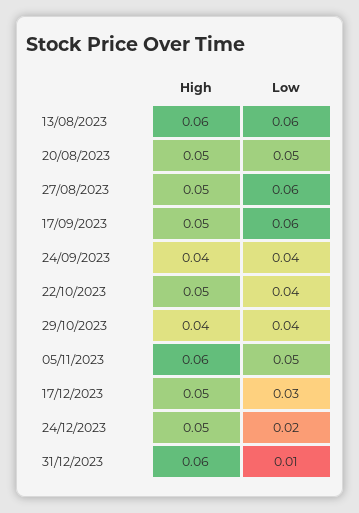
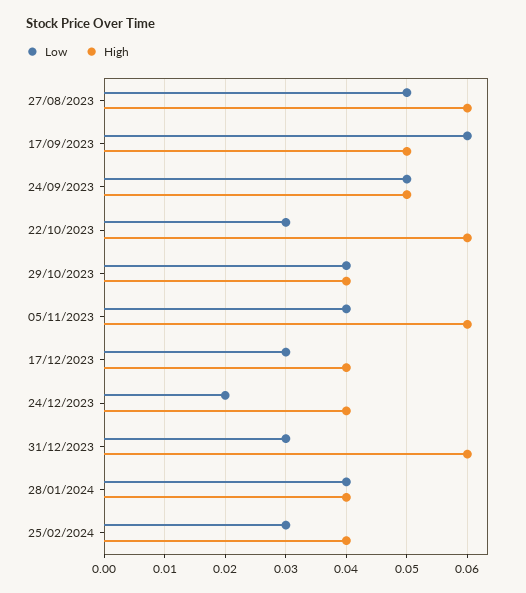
High, 13/08/2023: 0.06 -> none
Low, 13/08/2023: 0.06 -> none
High, 20/08/2023: 0.05 -> none
Low, 20/08/2023: 0.05 -> none
High, 27/08/2023: 0.05 -> 0.06
Low, 27/08/2023: 0.06 -> 0.05
High, 24/09/2023: 0.04 -> 0.05
Low, 24/09/2023: 0.04 -> 0.05
High, 22/10/2023: 0.05 -> 0.06
Low, 22/10/2023: 0.04 -> 0.03
Low, 05/11/2023: 0.05 -> 0.04
High, 17/12/2023: 0.05 -> 0.04
High, 24/12/2023: 0.05 -> 0.04
Low, 31/12/2023: 0.01 -> 0.03
Low, 28/01/2024: none -> 0.04
High, 28/01/2024: none -> 0.04
Low, 25/02/2024: none -> 0.03
High, 25/02/2024: none -> 0.04

